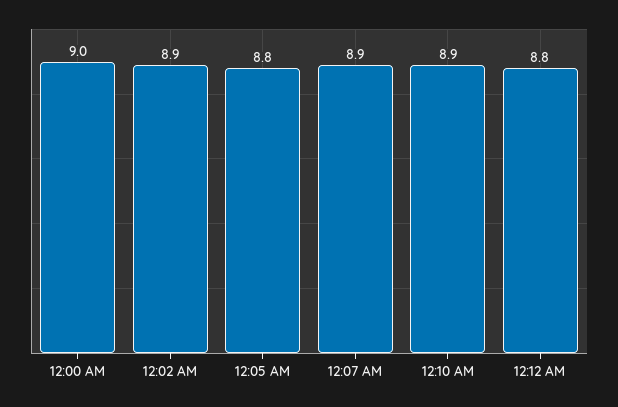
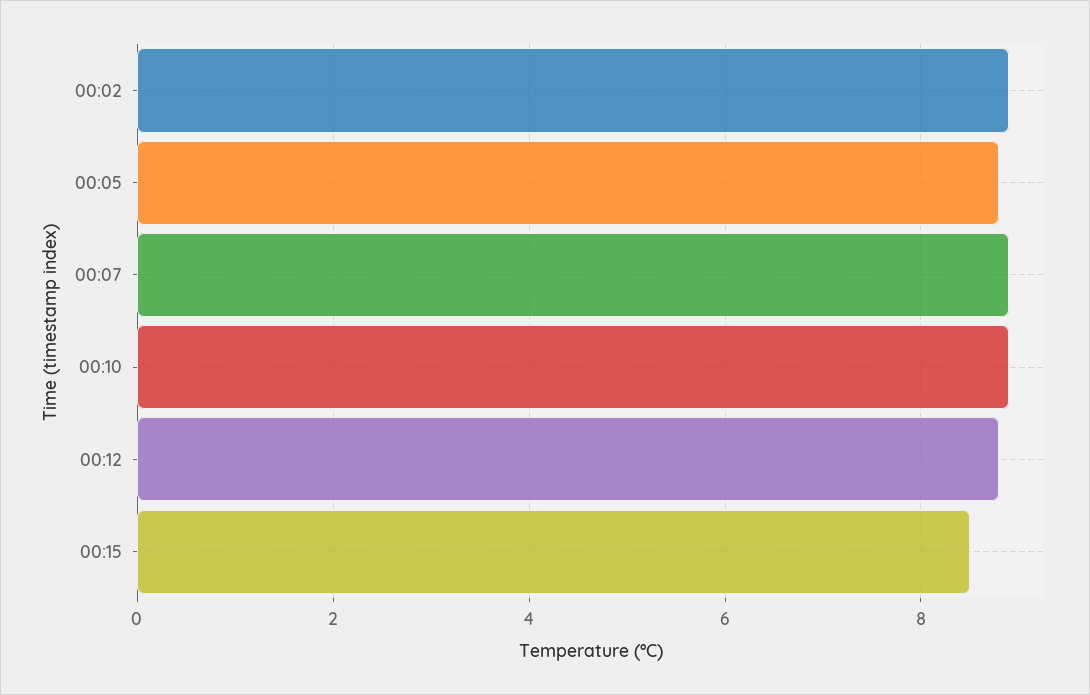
12:00 AM: 9 -> none
00:15: none -> 8.5

